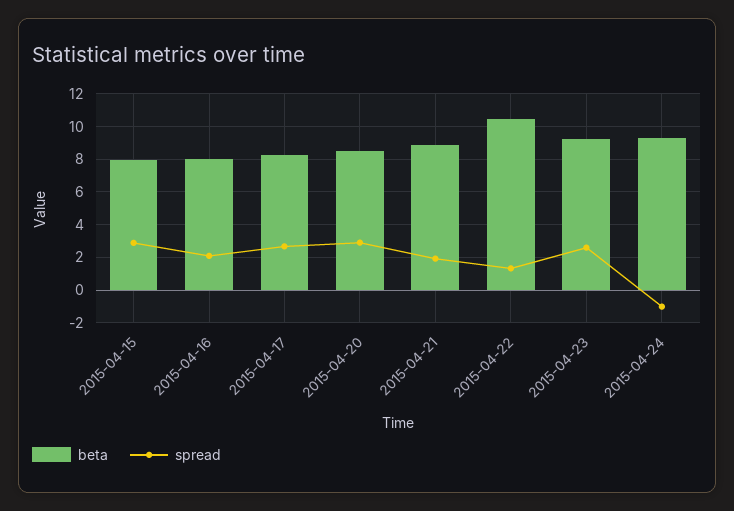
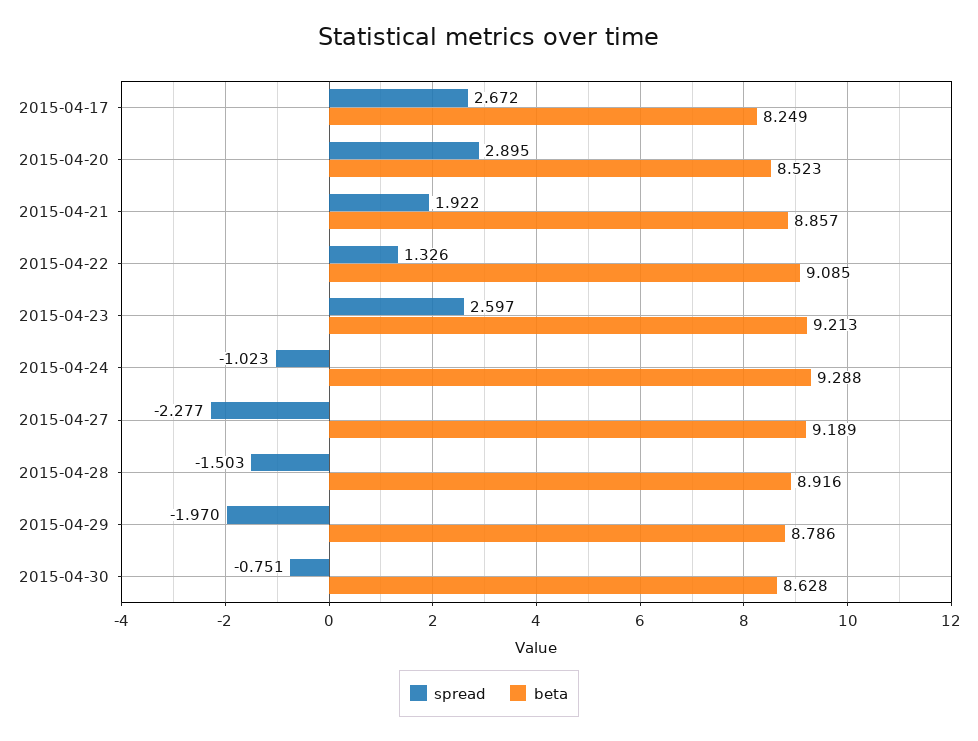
beta, 2015-04-15: 8 -> none
spread, 2015-04-15: 3 -> none
beta, 2015-04-16: 8 -> none
spread, 2015-04-16: 2 -> none
beta, 2015-04-22: 10.5 -> 9.085
spread, 2015-04-27: none -> -2.277
beta, 2015-04-27: none -> 9.189
spread, 2015-04-28: none -> -1.503
beta, 2015-04-28: none -> 8.916
spread, 2015-04-29: none -> -1.97
beta, 2015-04-29: none -> 8.786
spread, 2015-04-30: none -> -0.751
beta, 2015-04-30: none -> 8.628

